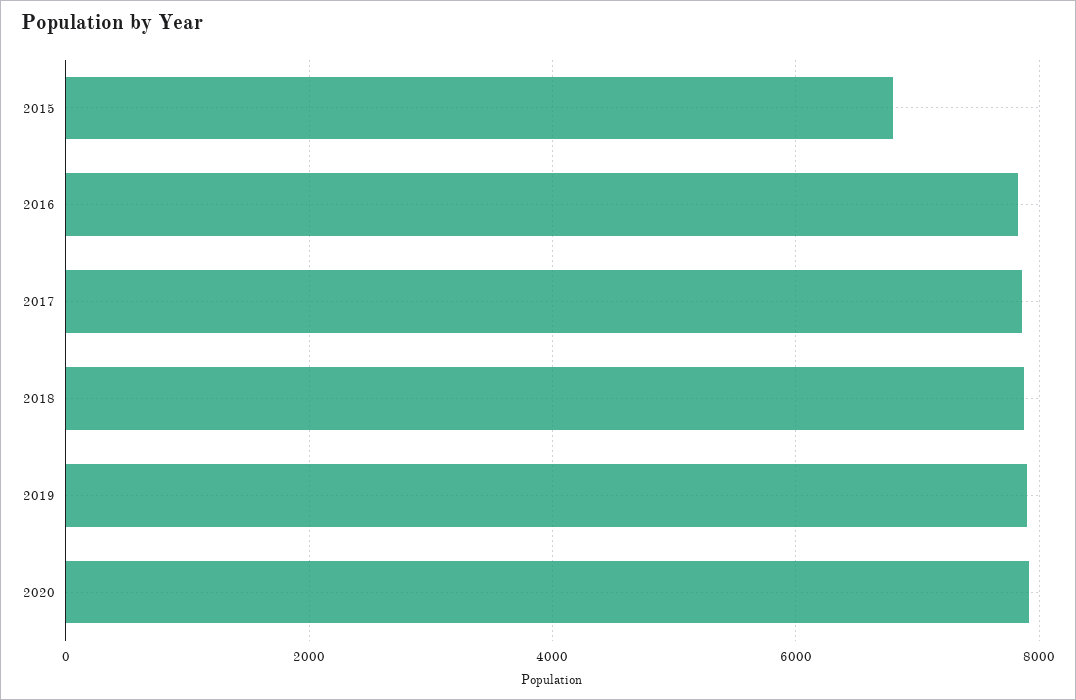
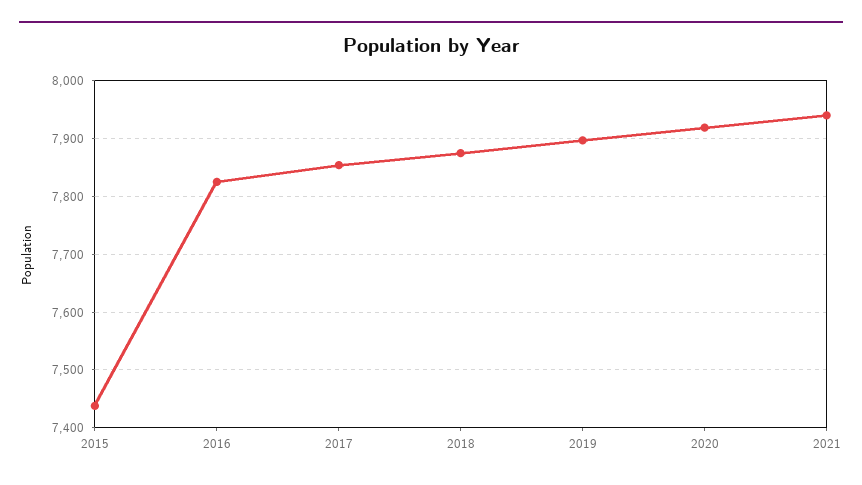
2015: 6800 -> 7440
2021: none -> 7940

